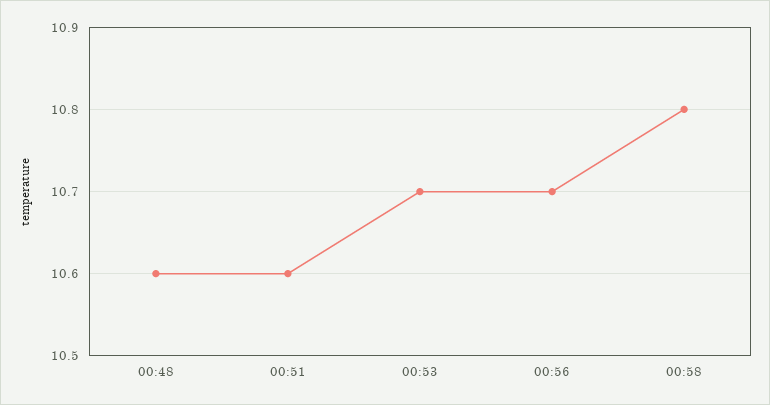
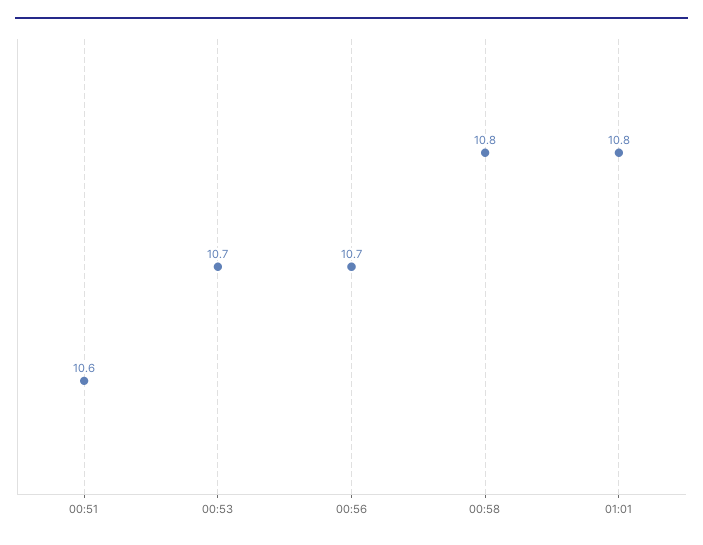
00:48: 10.6 -> none
01:01: none -> 10.8

